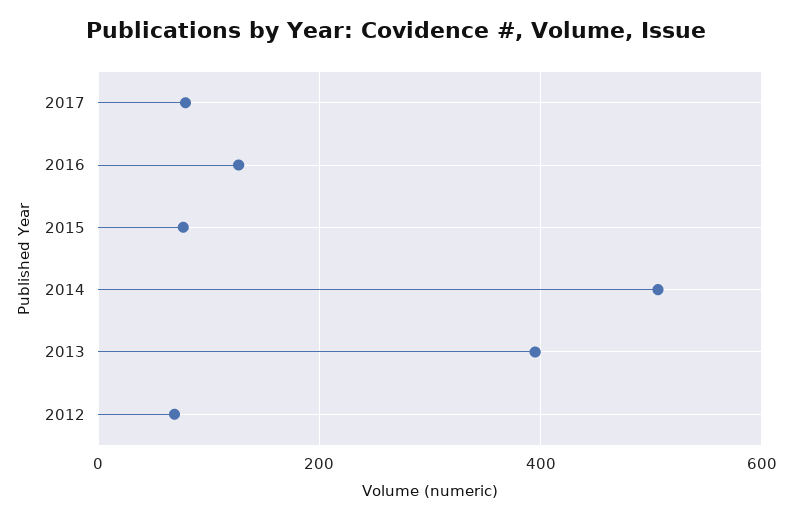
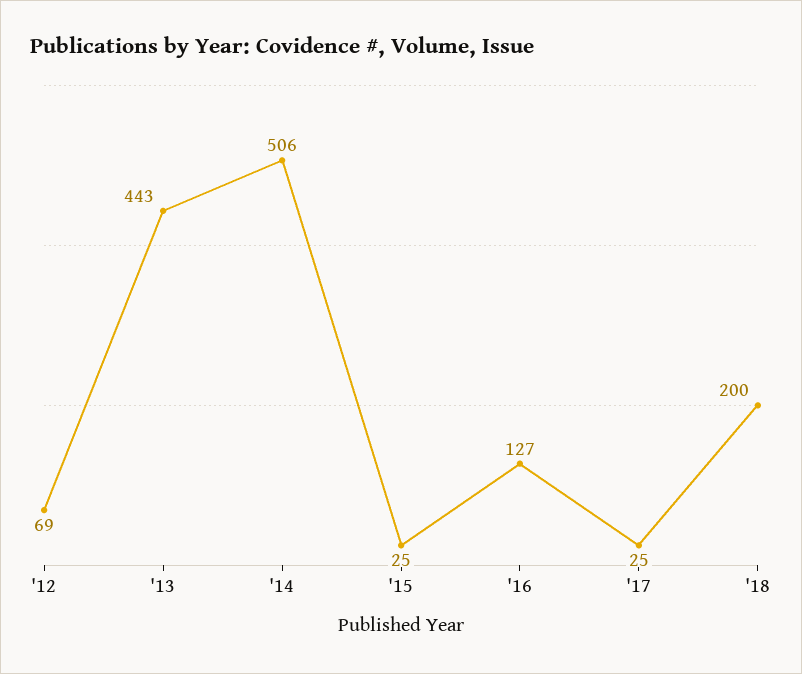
2017: 80 -> 25
2015: 80 -> 25
2013: 400 -> 443
'18: none -> 200

